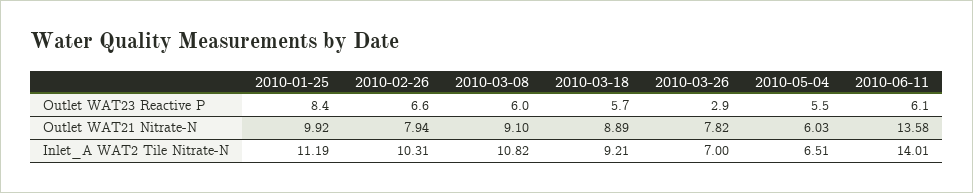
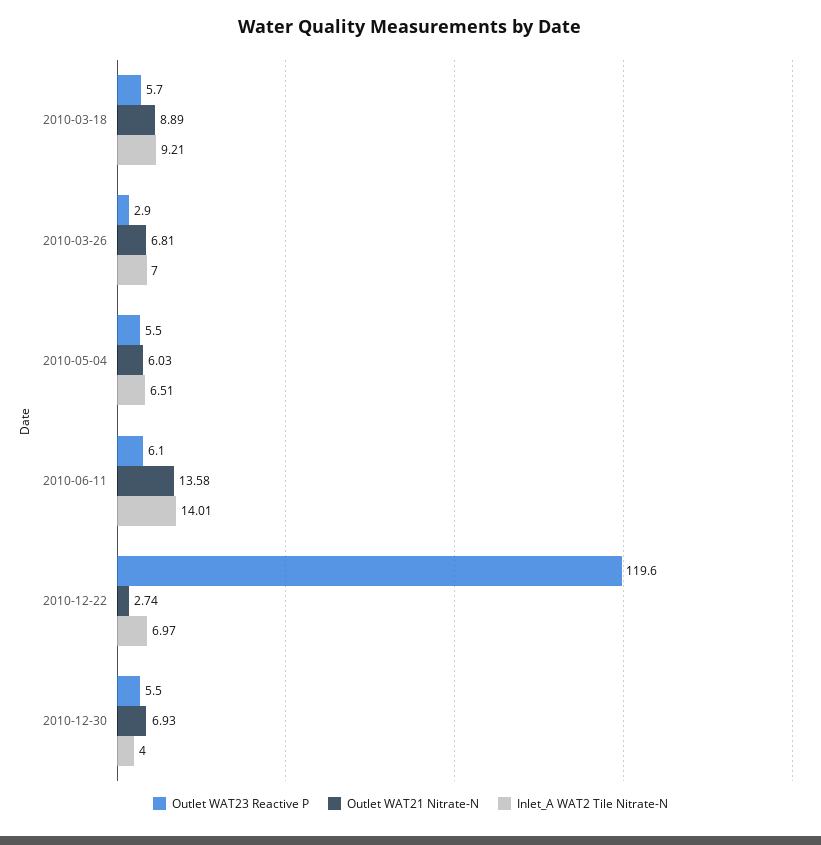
Outlet WAT23 Reactive P, 2010-01-25: 8.4 -> none
Outlet WAT23 Reactive P, 2010-02-26: 6.6 -> none
Outlet WAT23 Reactive P, 2010-03-08: 6 -> none
Outlet WAT21 Nitrate-N, 2010-01-25: 9.92 -> none
Outlet WAT21 Nitrate-N, 2010-02-26: 7.94 -> none
Outlet WAT21 Nitrate-N, 2010-03-08: 9.1 -> none
Outlet WAT21 Nitrate-N, 2010-03-26: 7.82 -> 6.81
Inlet_A WAT2 Tile Nitrate-N, 2010-01-25: 11.19 -> none
Inlet_A WAT2 Tile Nitrate-N, 2010-02-26: 10.31 -> none
Inlet_A WAT2 Tile Nitrate-N, 2010-03-08: 10.82 -> none
Outlet WAT23 Reactive P, 2010-12-22: none -> 119.6
Outlet WAT21 Nitrate-N, 2010-12-22: none -> 2.74
Inlet_A WAT2 Tile Nitrate-N, 2010-12-22: none -> 6.97
Outlet WAT23 Reactive P, 2010-12-30: none -> 5.5
Outlet WAT21 Nitrate-N, 2010-12-30: none -> 6.93
Inlet_A WAT2 Tile Nitrate-N, 2010-12-30: none -> 4

